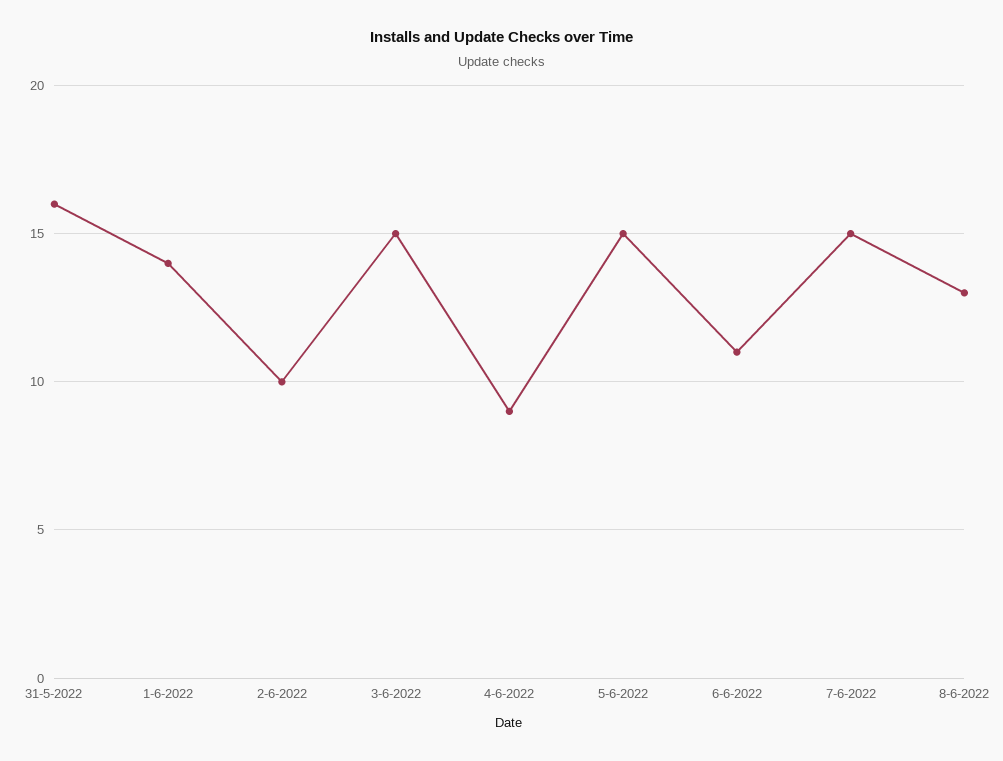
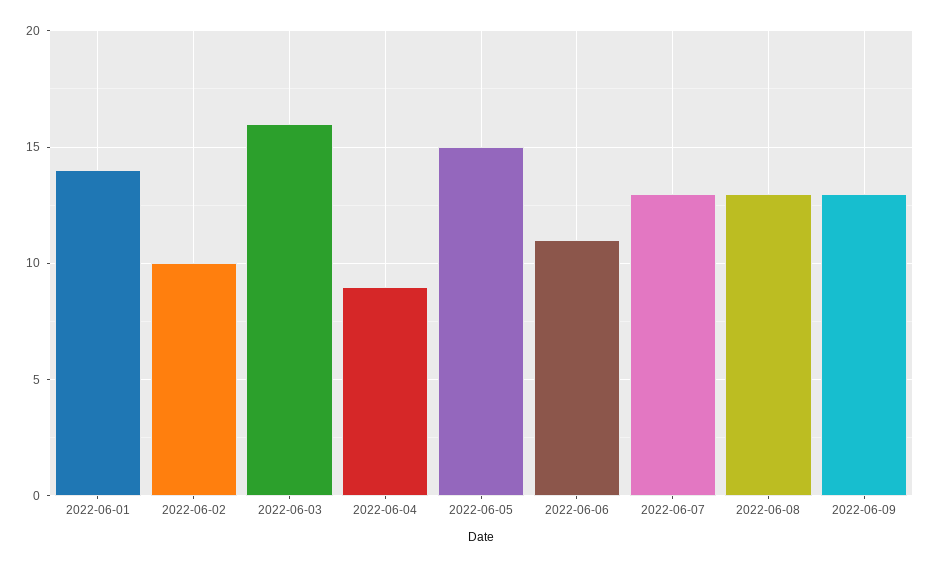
31-5-2022: 16 -> none
3-6-2022: 15 -> 16
7-6-2022: 15 -> 13
2022-06-09: none -> 13

